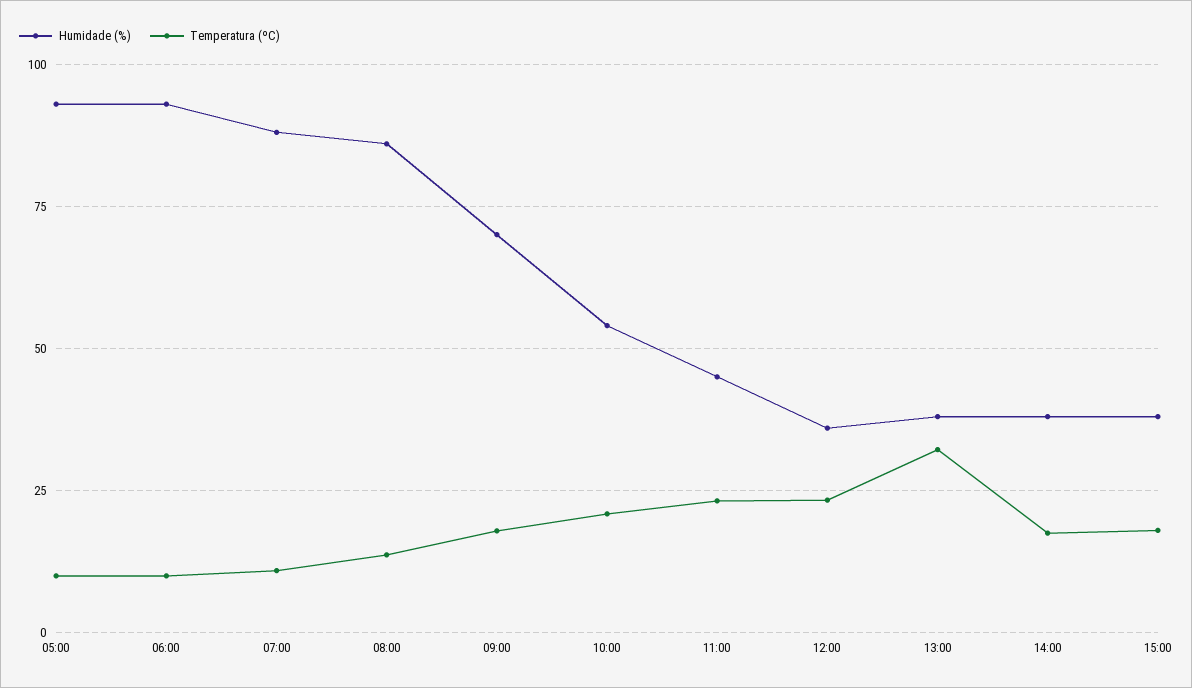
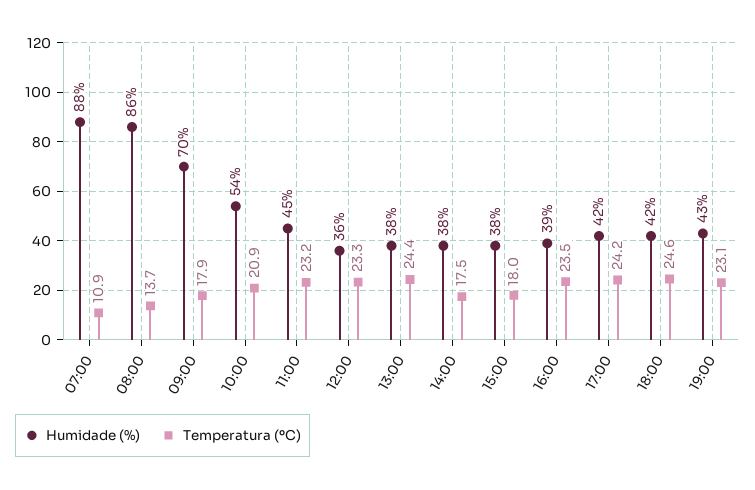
Humidade (%), 05:00: 92.5 -> none
Temperatura (ºC), 05:00: 10 -> none
Humidade (%), 06:00: 92.5 -> none
Temperatura (ºC), 06:00: 10 -> none
Temperatura (ºC), 13:00: 32.5 -> 24.4
Humidade (%), 16:00: none -> 39
Temperatura (ºC), 16:00: none -> 23.5
Humidade (%), 17:00: none -> 42
Temperatura (ºC), 17:00: none -> 24.2
Humidade (%), 18:00: none -> 42
Temperatura (ºC), 18:00: none -> 24.6
Humidade (%), 19:00: none -> 43
Temperatura (ºC), 19:00: none -> 23.1

